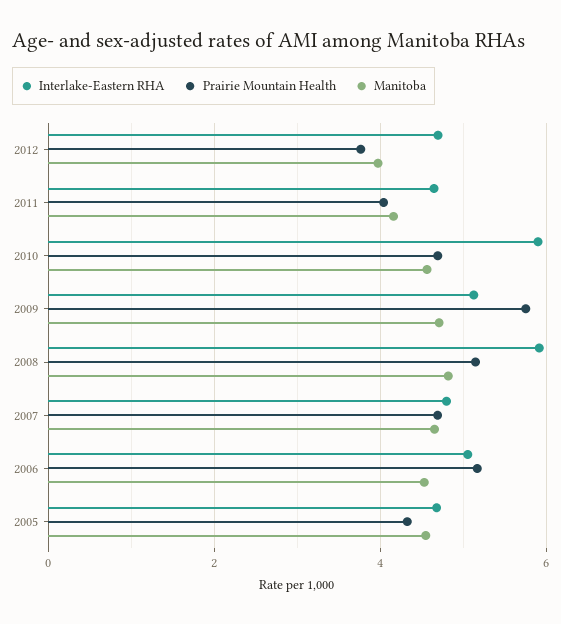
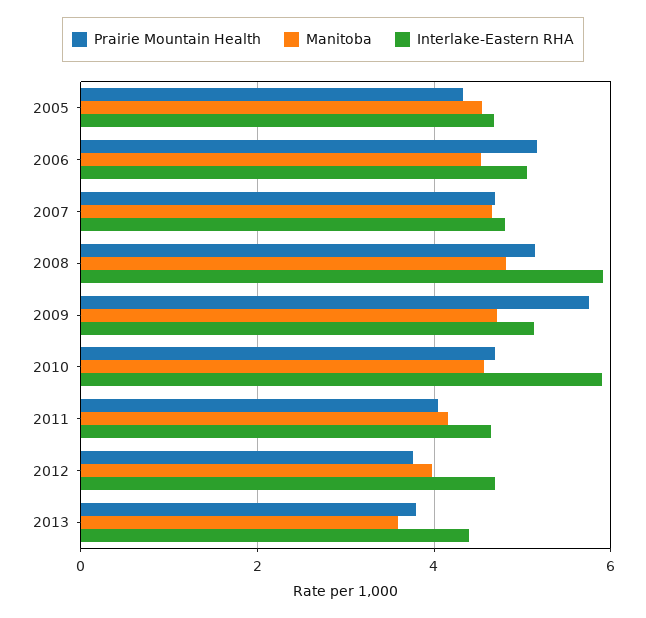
Prairie Mountain Health, 2013: none -> 3.8
Manitoba, 2013: none -> 3.6
Interlake-Eastern RHA, 2013: none -> 4.4

